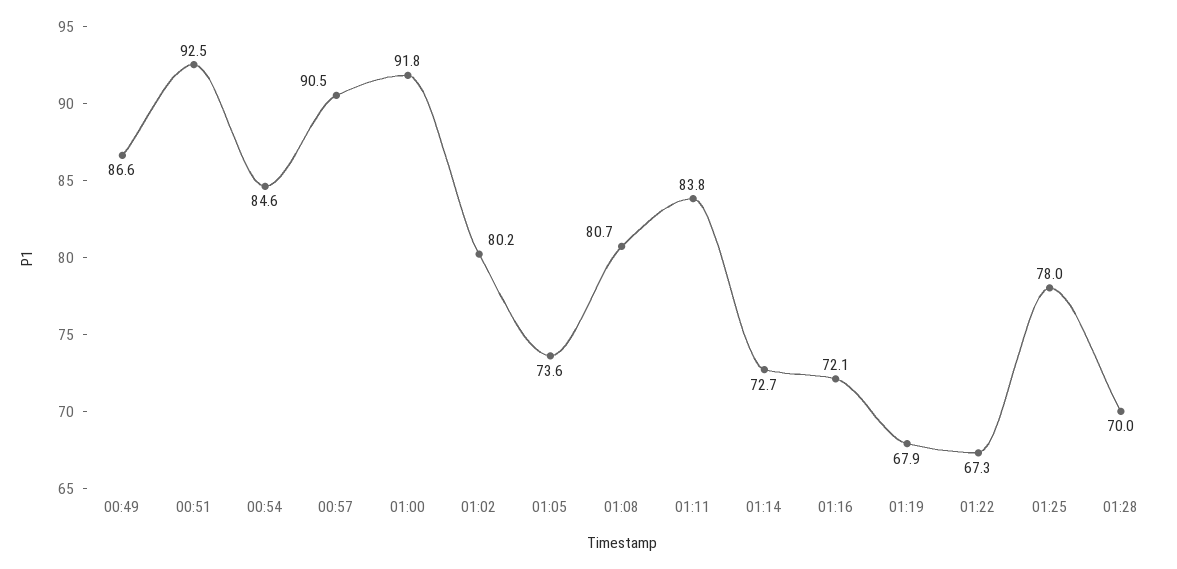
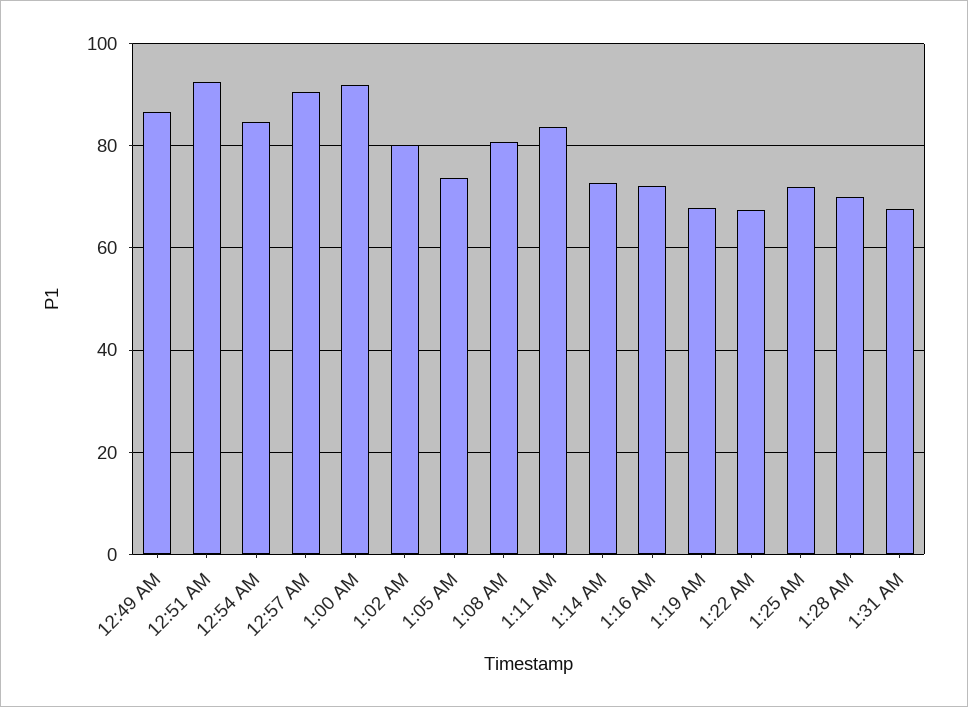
01:25: 78 -> 72
1:31 AM: none -> 68

